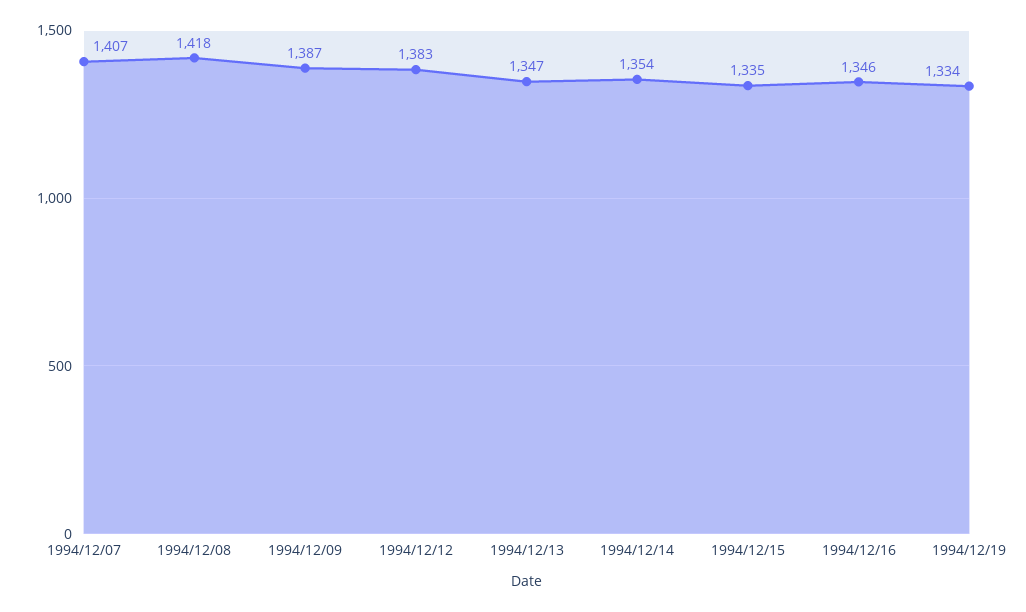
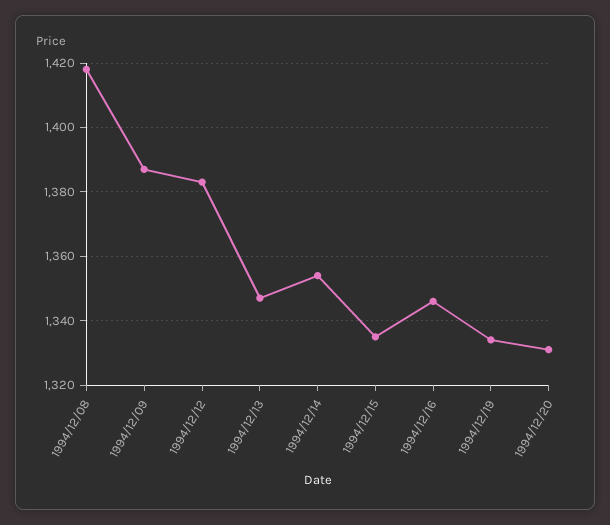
1994/12/07: 1407 -> none
1994/12/20: none -> 1330

